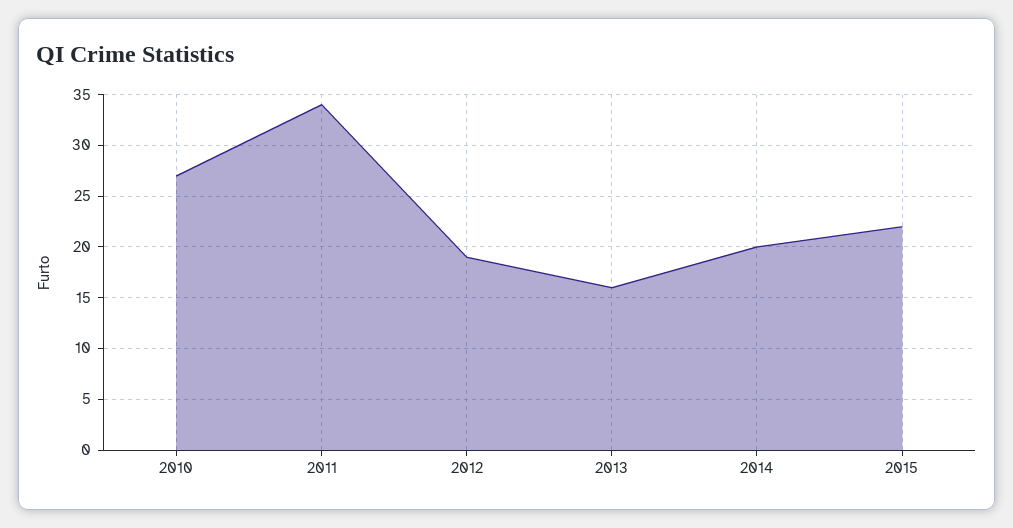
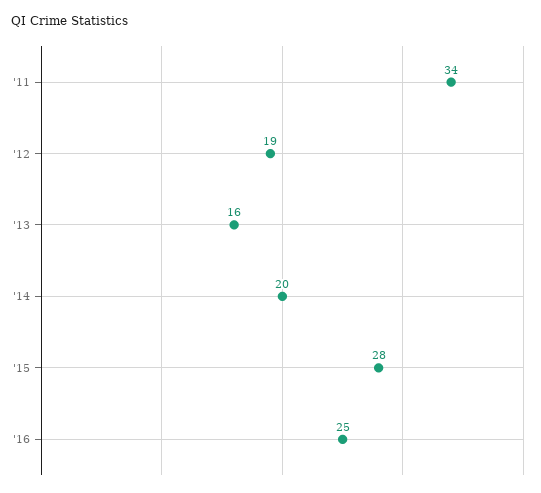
2010: 27 -> none
2015: 22 -> 28
'16: none -> 25

